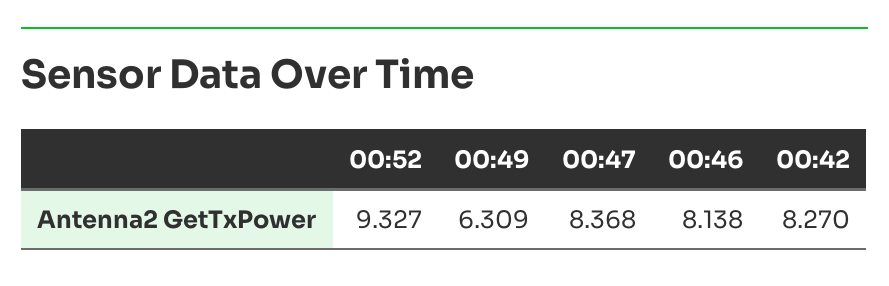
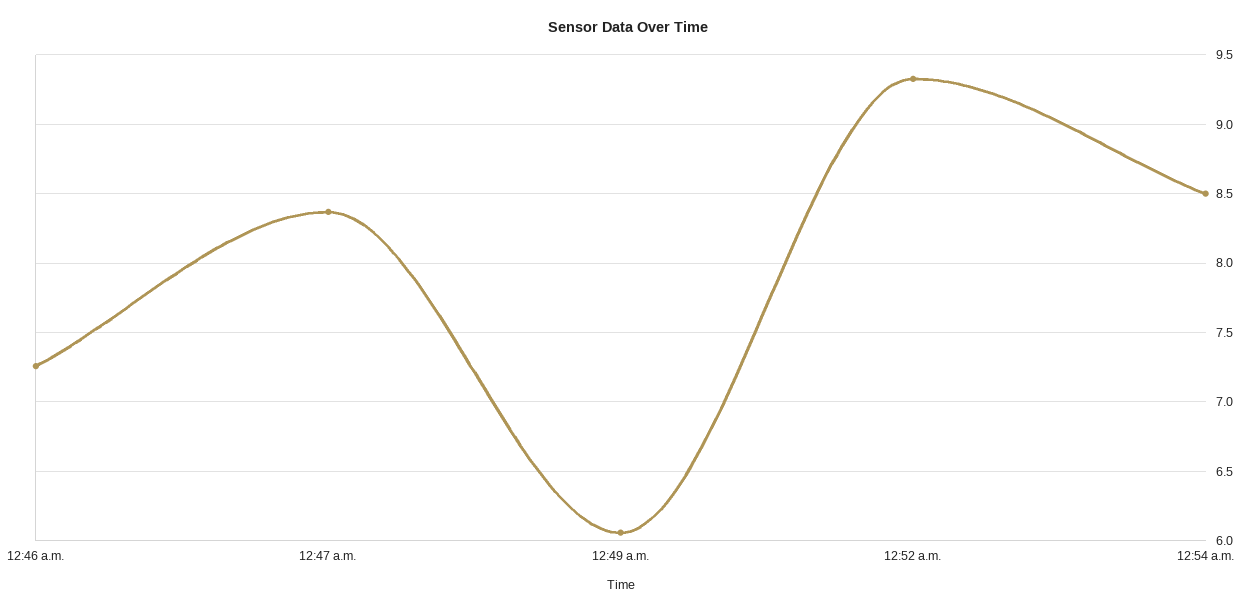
00:49: 6.309 -> 6.05
00:46: 8.138 -> 7.25
00:42: 8.27 -> none
12:54 a.m.: none -> 8.5

